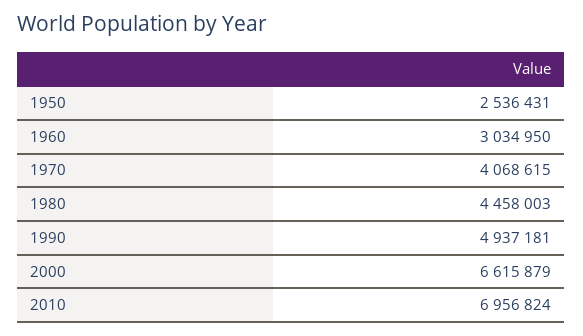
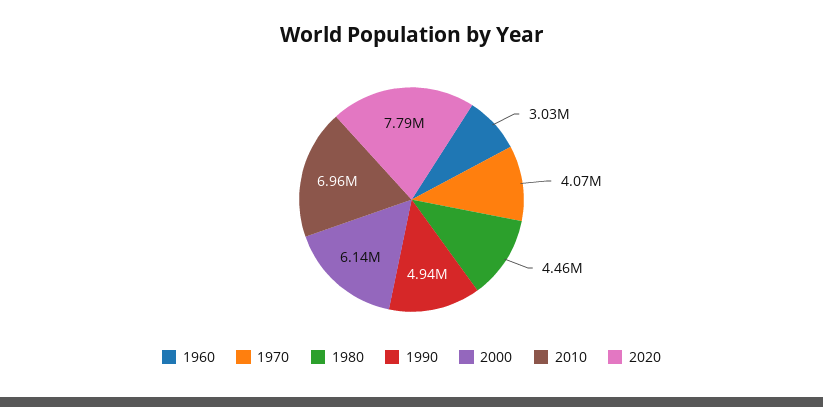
1950: 2536431 -> none
2000: 6615879 -> 6140000
2020: none -> 7790000

